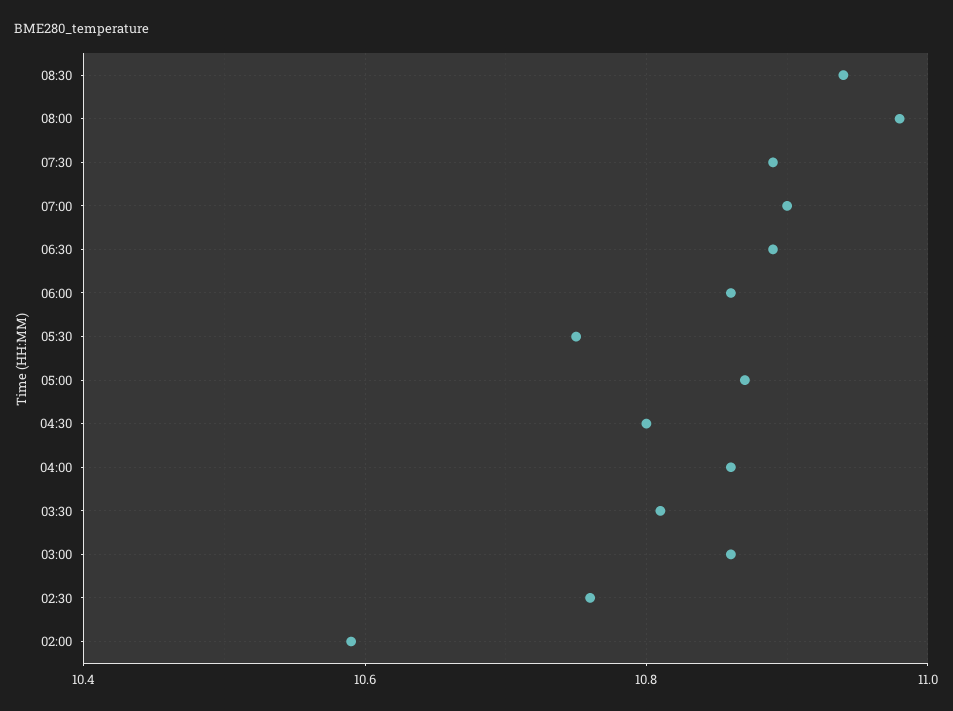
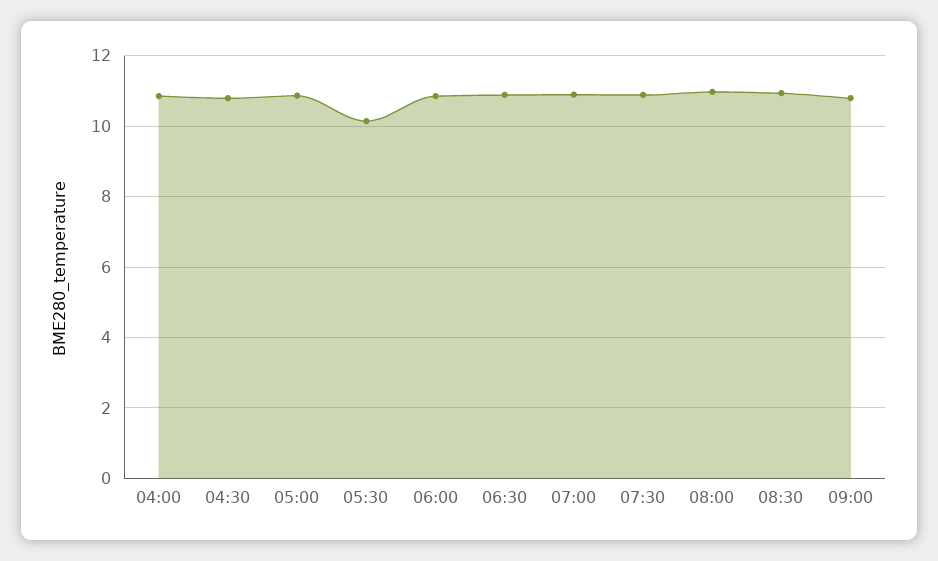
05:30: 10.75 -> 10.2
03:30: 10.8 -> none
03:00: 10.85 -> none
02:30: 10.75 -> none
02:00: 10.6 -> none
09:00: none -> 10.8

